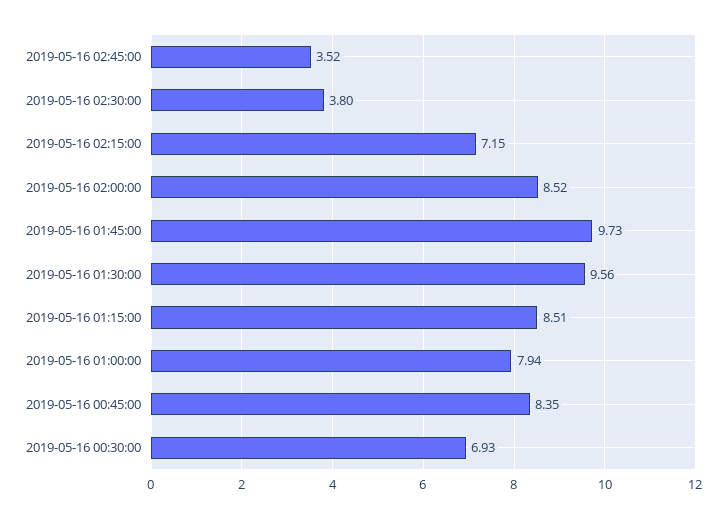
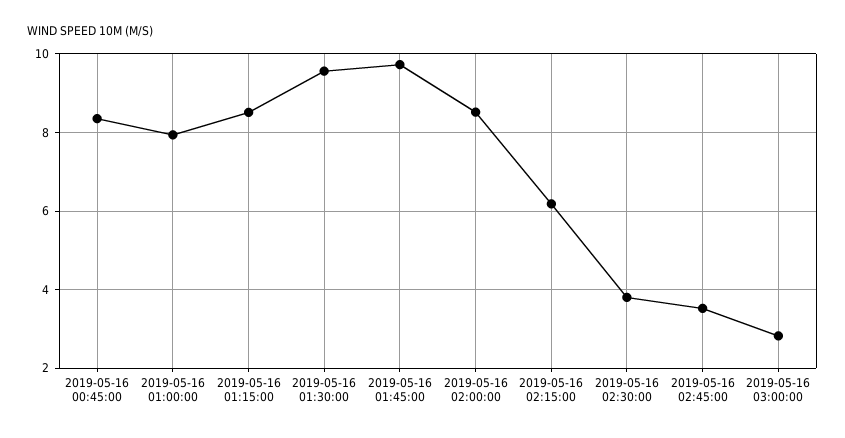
2019-05-16 02:15:00: 7.15 -> 6.2
2019-05-16 00:30:00: 6.93 -> none
2019-05-16 03:00:00: none -> 2.8

